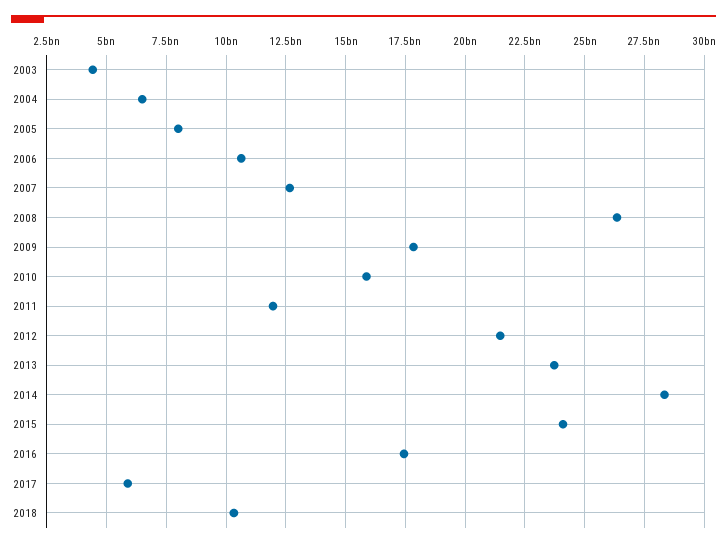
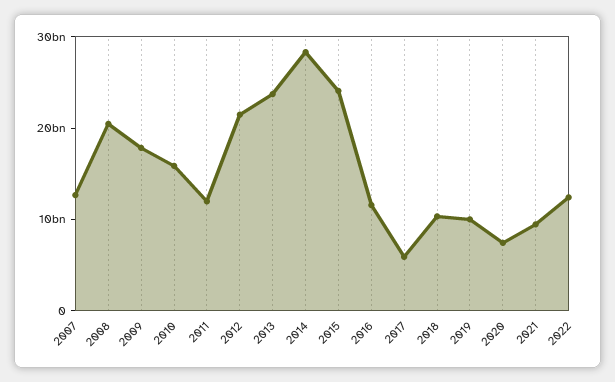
2003: 4500000000 -> none
2004: 6500000000 -> none
2005: 8000000000 -> none
2006: 10500000000 -> none
2008: 26500000000 -> 20000000000
2016: 17500000000 -> 12000000000
2019: none -> 10000000000
2020: none -> 8000000000
2021: none -> 10000000000
2022: none -> 12000000000

